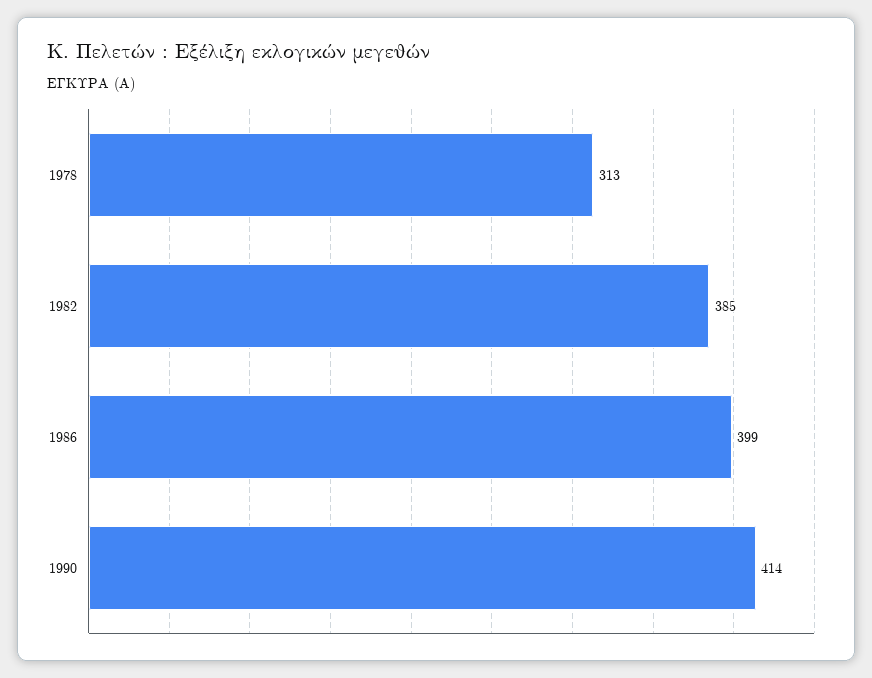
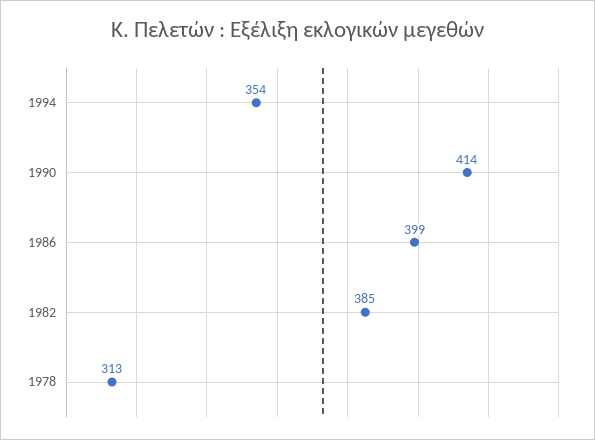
1994: none -> 354

